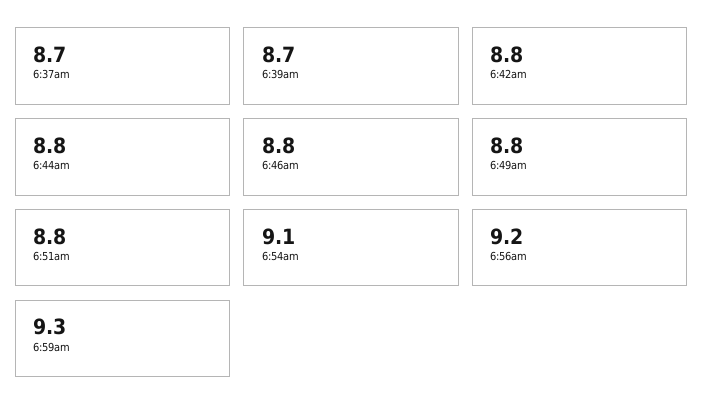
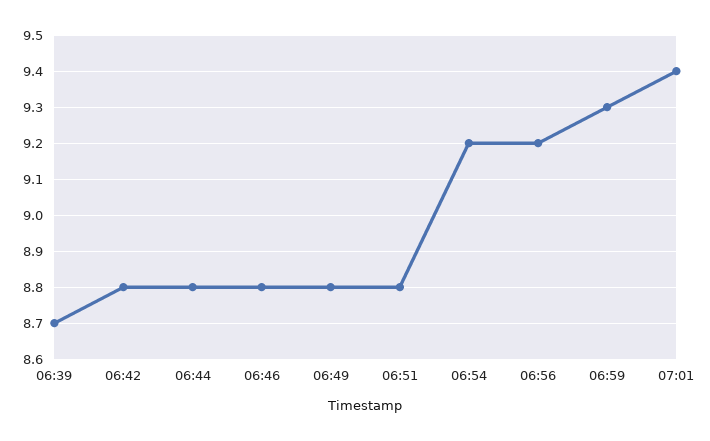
6:37am: 8.7 -> none
6:54am: 9.1 -> 9.2
07:01: none -> 9.4

